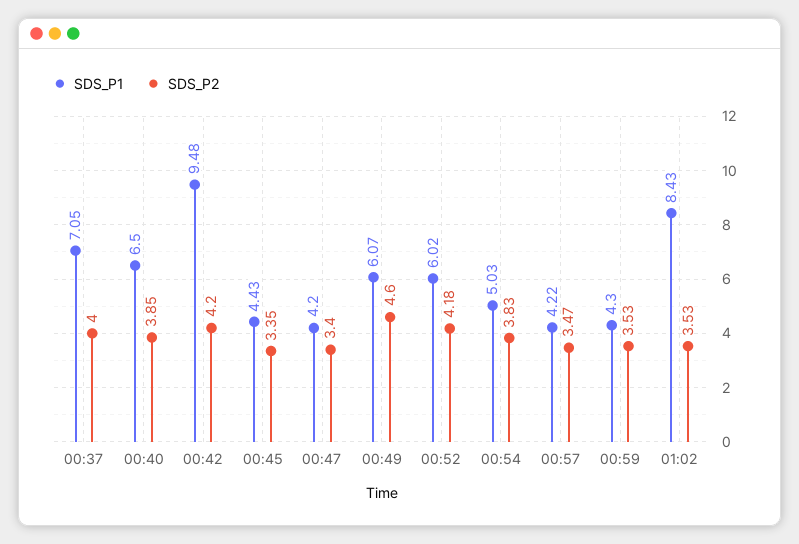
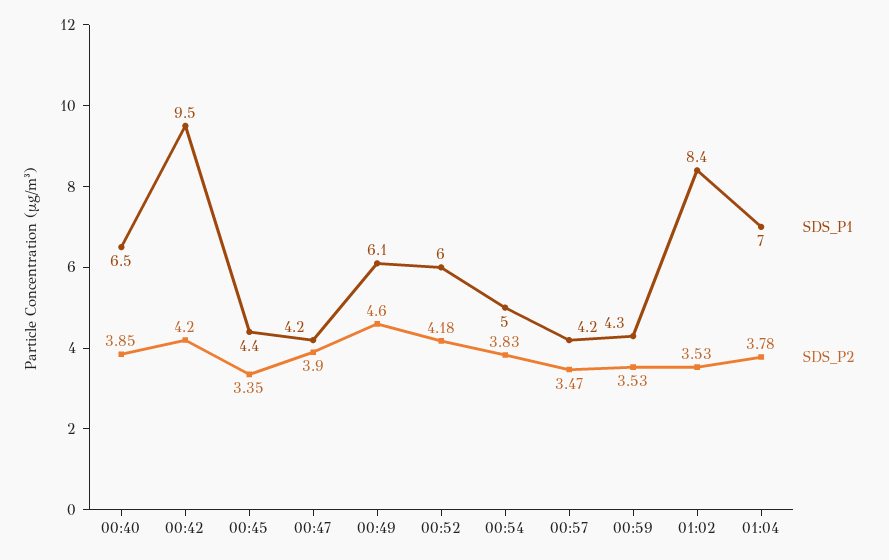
SDS_P1, 00:37: 7.05 -> none
SDS_P2, 00:37: 4 -> none
SDS_P2, 00:47: 3.4 -> 3.9
SDS_P1, 01:04: none -> 7
SDS_P2, 01:04: none -> 3.78

